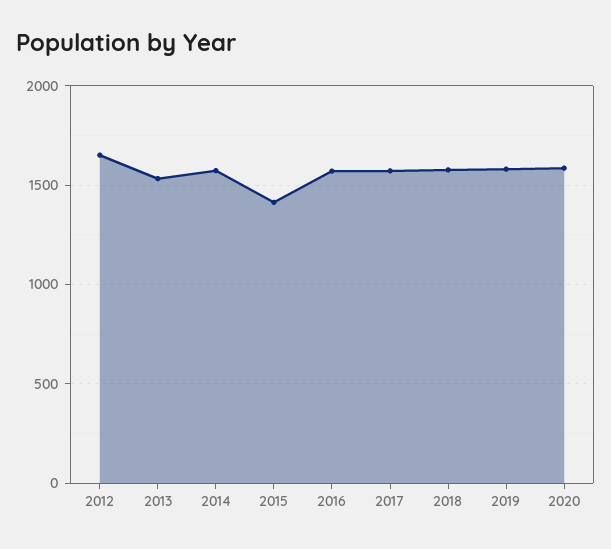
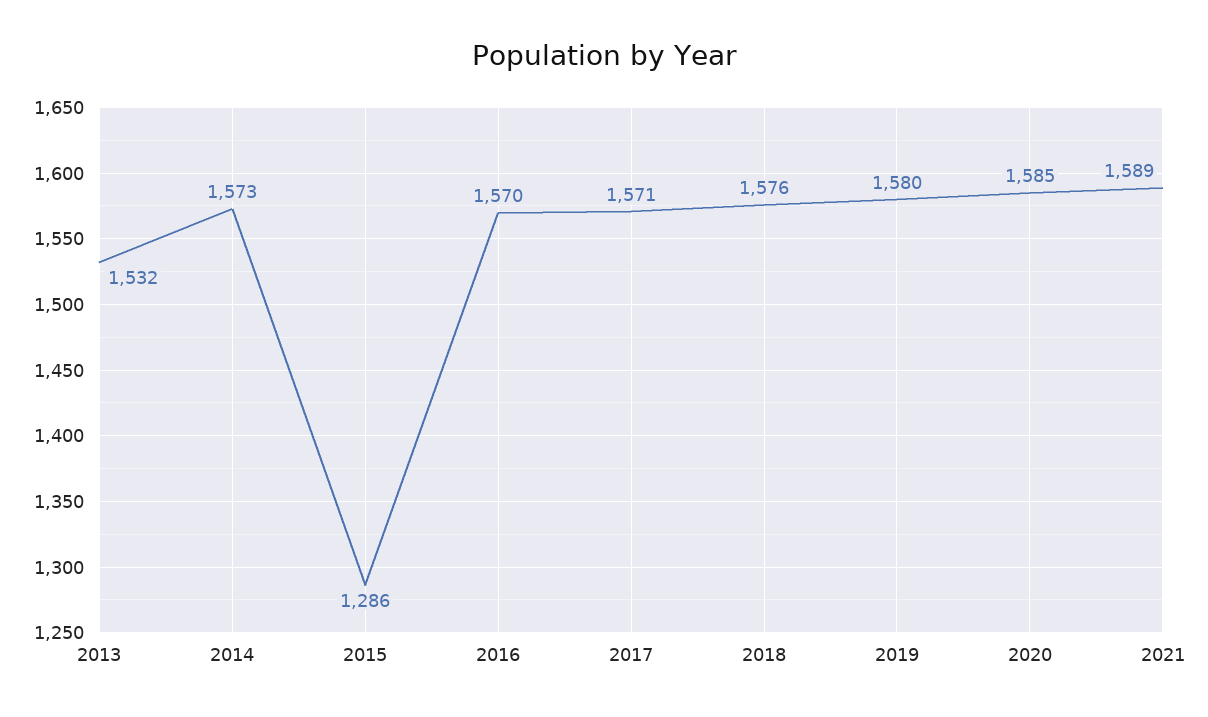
2012: 1650 -> none
2015: 1400 -> 1286
2021: none -> 1589

